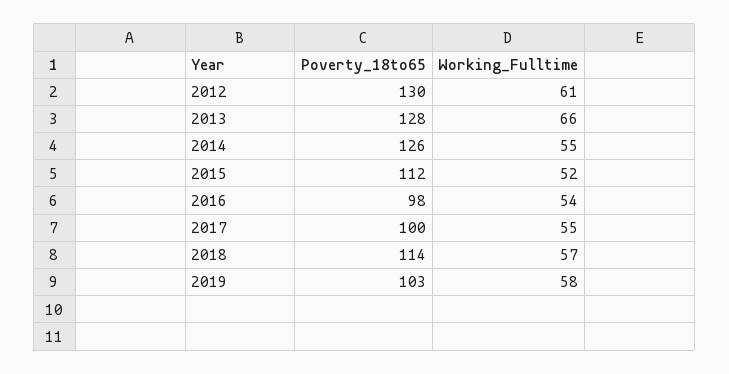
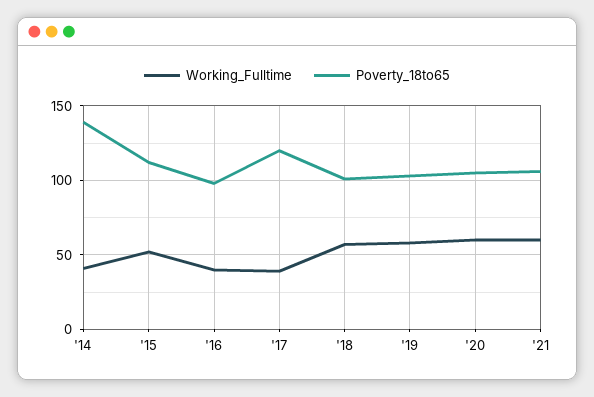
Poverty_18to65, 2012: 130 -> none
Working_Fulltime, 2012: 61 -> none
Poverty_18to65, 2013: 128 -> none
Working_Fulltime, 2013: 66 -> none
Poverty_18to65, 2014: 126 -> 140
Working_Fulltime, 2014: 55 -> 40
Working_Fulltime, 2016: 54 -> 40
Poverty_18to65, 2017: 100 -> 120
Working_Fulltime, 2017: 55 -> 40
Poverty_18to65, 2018: 114 -> 100
Working_Fulltime, '20: none -> 60
Poverty_18to65, '20: none -> 105
Working_Fulltime, '21: none -> 60
Poverty_18to65, '21: none -> 105

